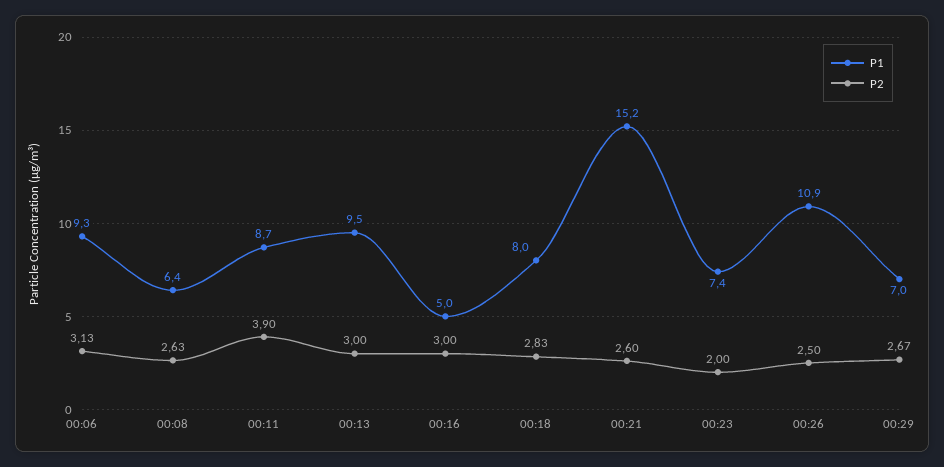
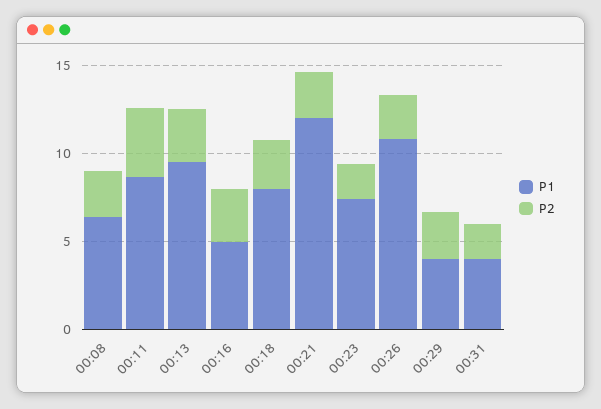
P1, 00:06: 9.3 -> none
P2, 00:06: 3.13 -> none
P1, 00:21: 15.2 -> 12
P1, 00:29: 7 -> 4
P1, 00:31: none -> 4
P2, 00:31: none -> 2

